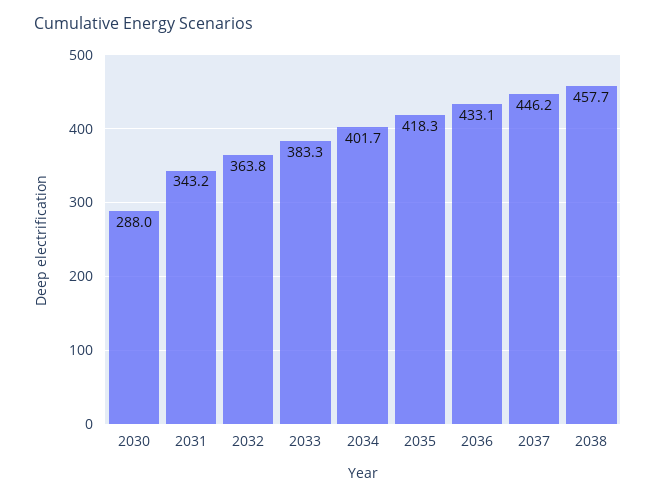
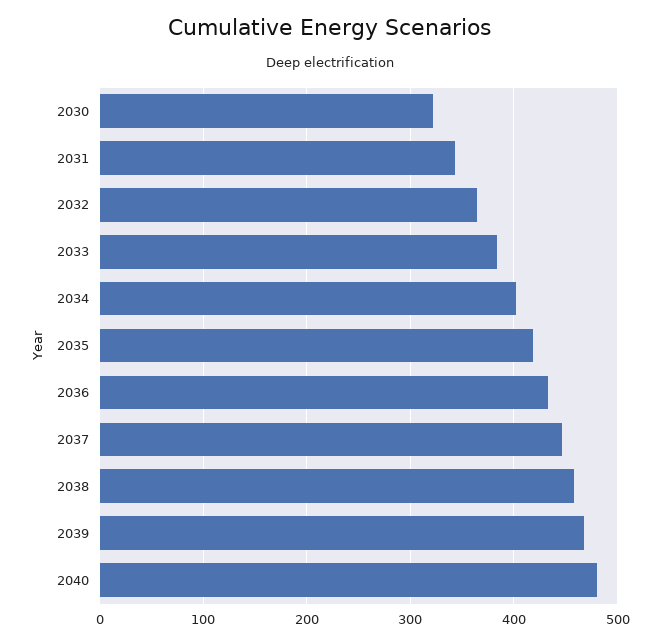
2030: 288 -> 320
2039: none -> 470
2040: none -> 480

